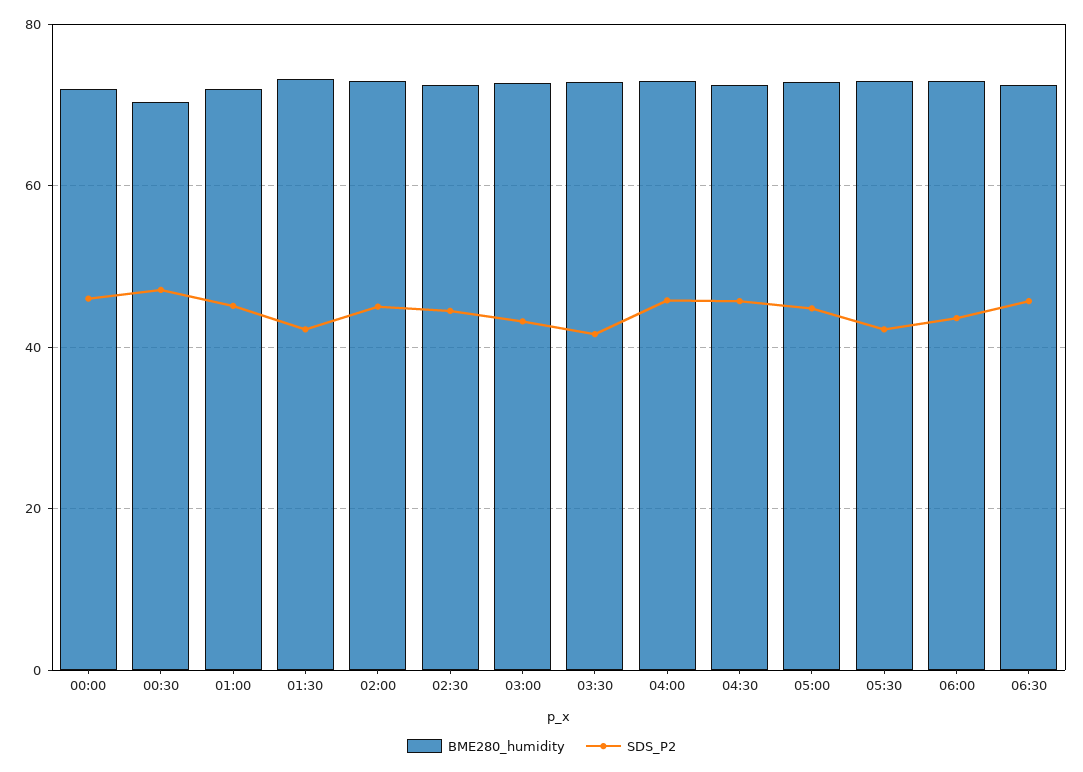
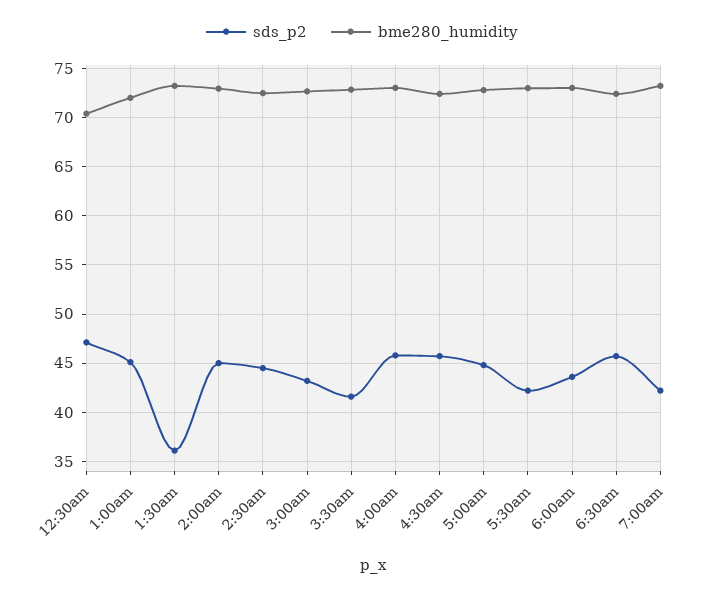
BME280_humidity, 00:00: 72 -> none
SDS_P2, 00:00: 46 -> none
SDS_P2, 01:30: 42 -> 36
SDS_P2, 7:00am: none -> 42
BME280_humidity, 7:00am: none -> 73

